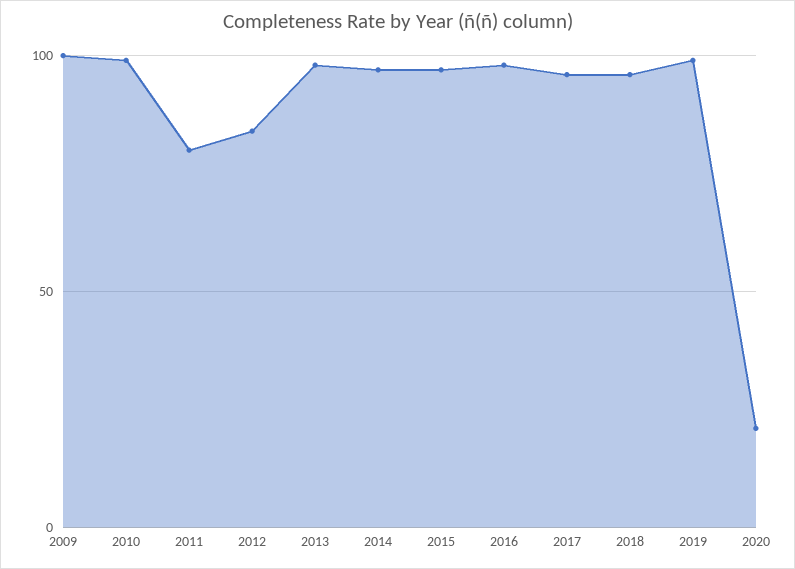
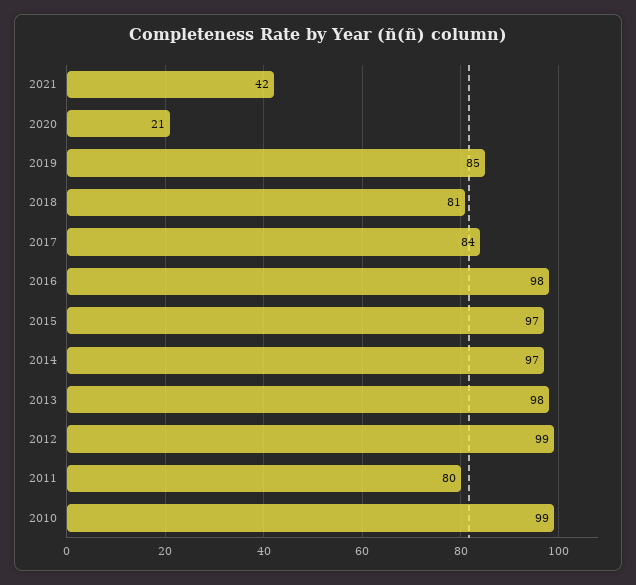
2009: 100 -> none
2012: 85 -> 99
2017: 95 -> 84
2018: 95 -> 81
2019: 100 -> 85
2021: none -> 42

